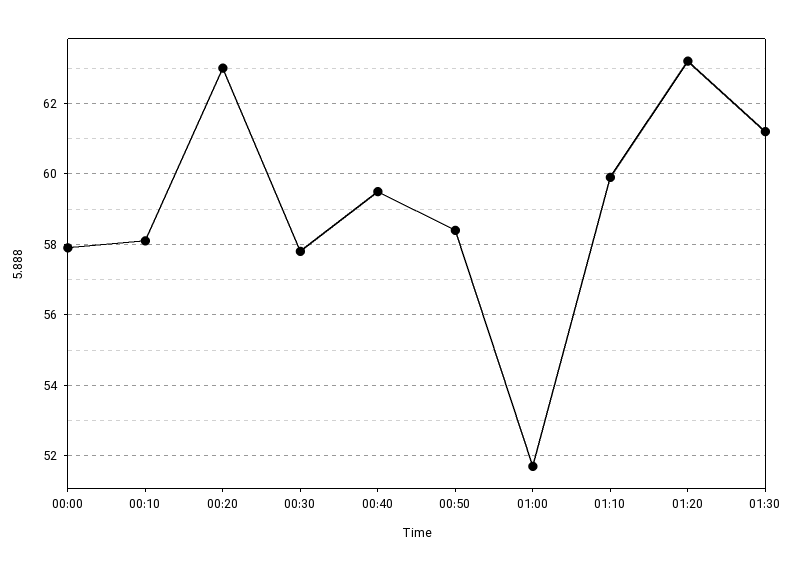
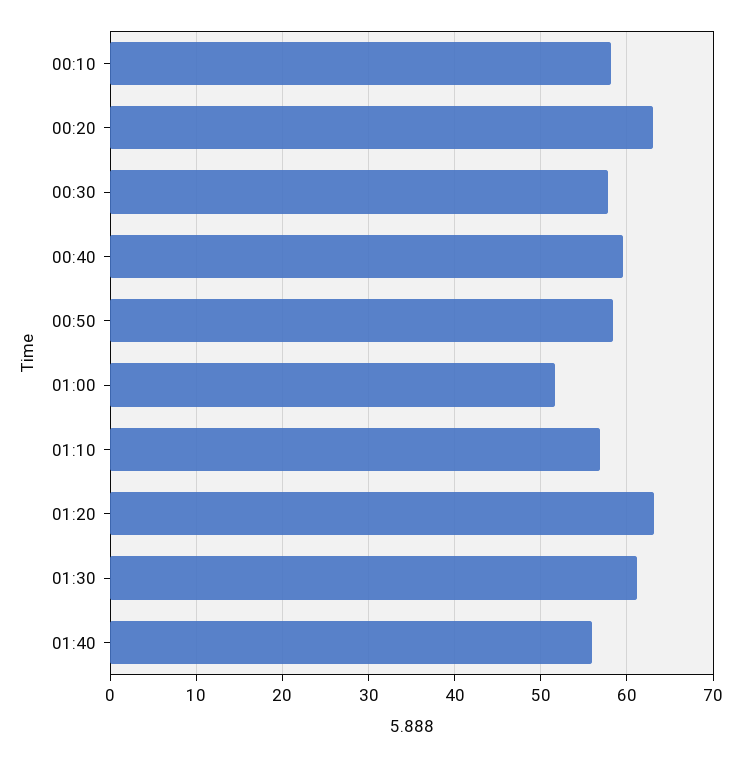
00:00: 58 -> none
01:10: 60 -> 57
01:40: none -> 56

